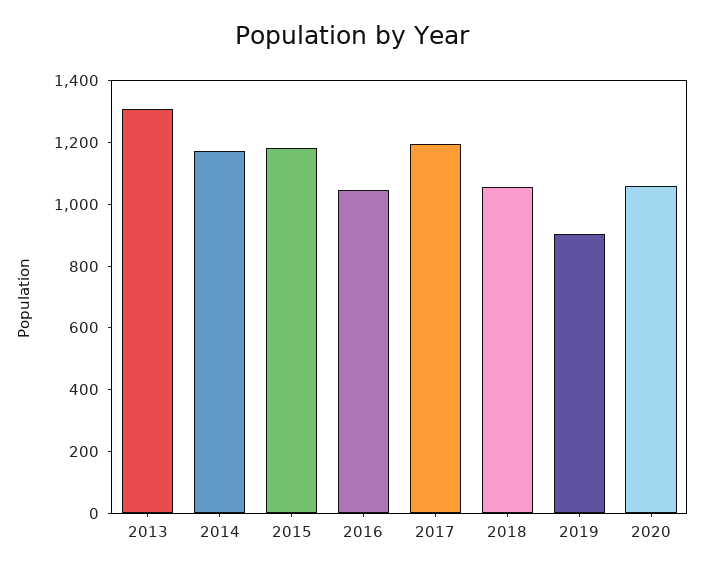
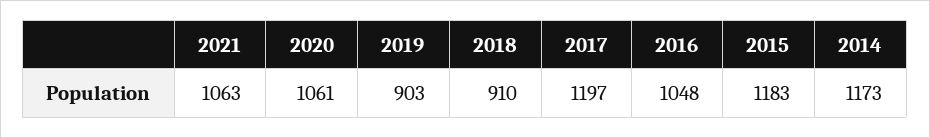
2013: 1300 -> none
2018: 1050 -> 910
2021: none -> 1063

